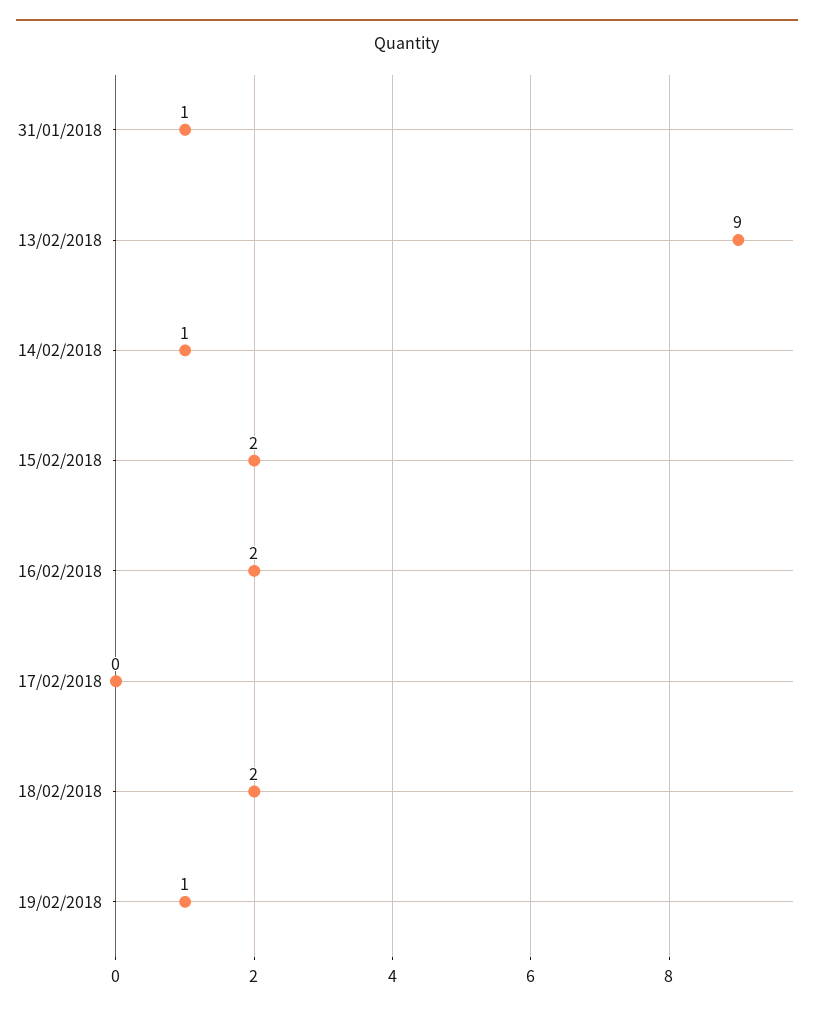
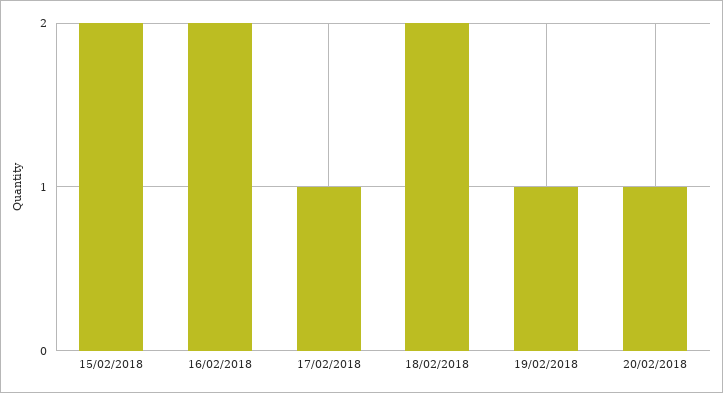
31/01/2018: 1 -> none
13/02/2018: 9 -> none
14/02/2018: 1 -> none
17/02/2018: 0 -> 1
20/02/2018: none -> 1

